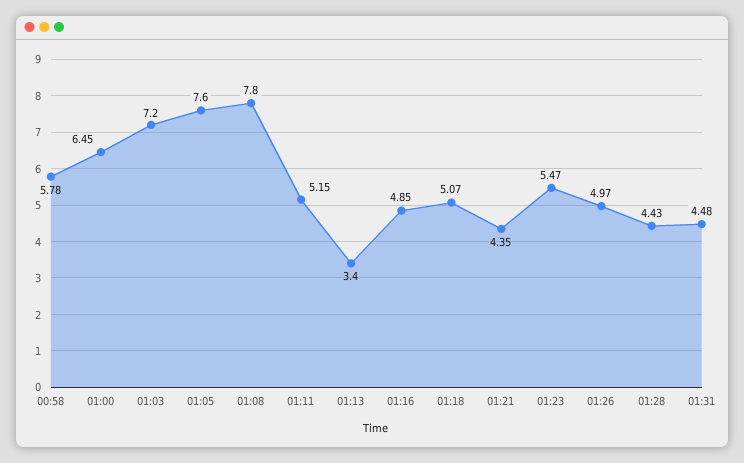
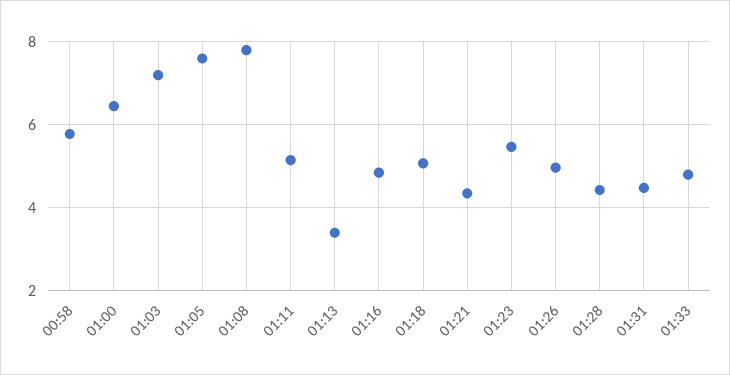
01:33: none -> 4.8

